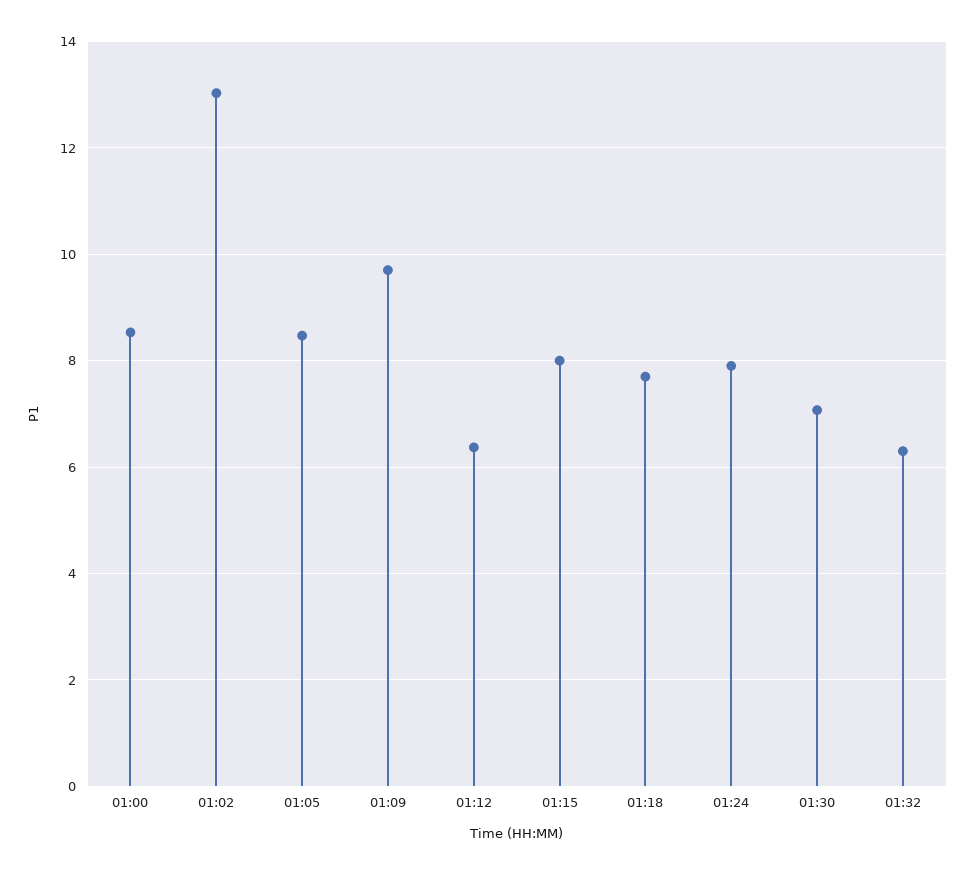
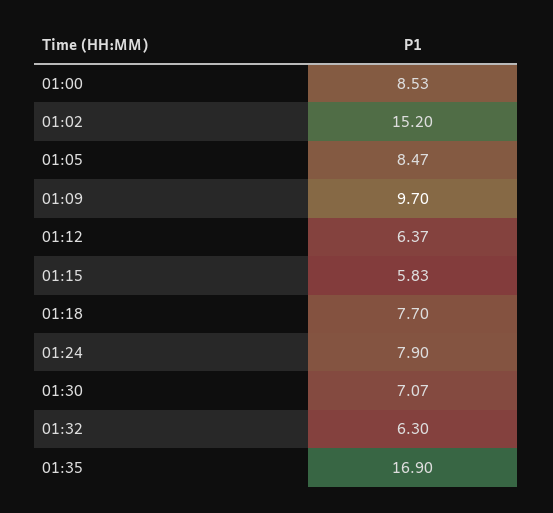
01:02: 13 -> 15.2
01:15: 8 -> 5.83
01:35: none -> 16.9

